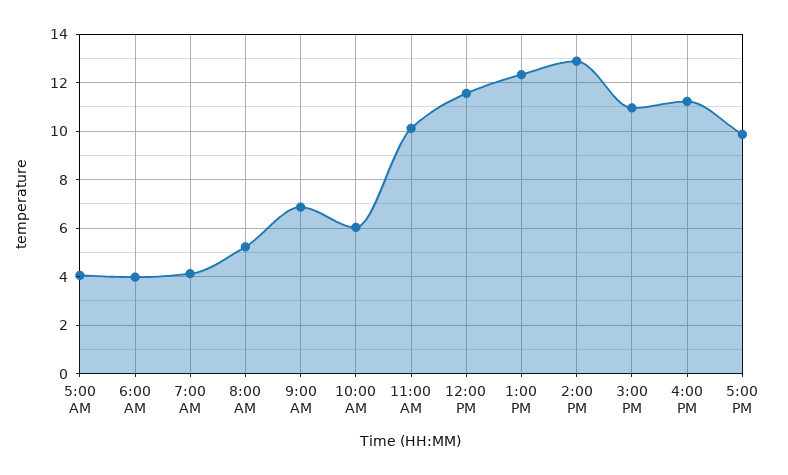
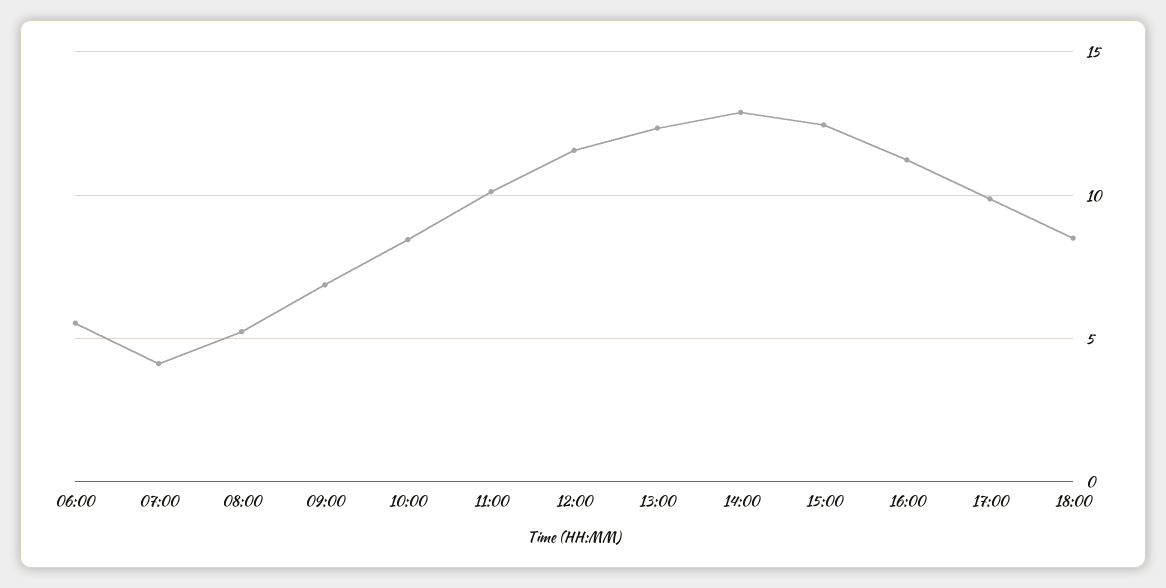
5:00 AM: 4 -> none
6:00 AM: 4 -> 5.5
10:00 AM: 6 -> 8.5
3:00 PM: 11 -> 12.5
18:00: none -> 8.5

